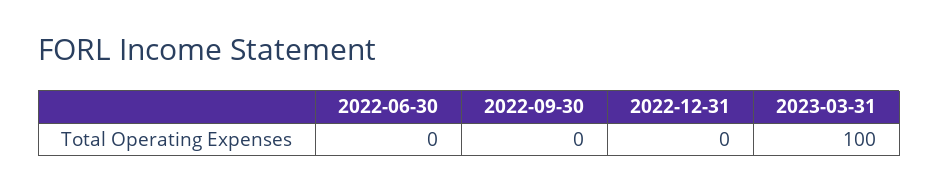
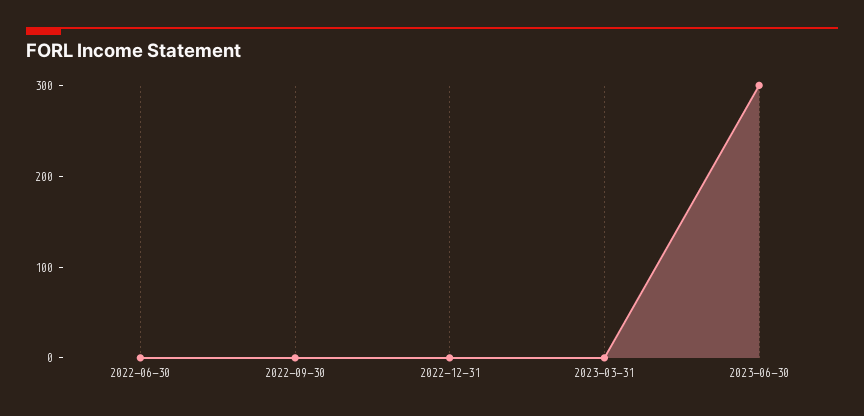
2023-03-31: 100 -> 0
2023-06-30: none -> 300

